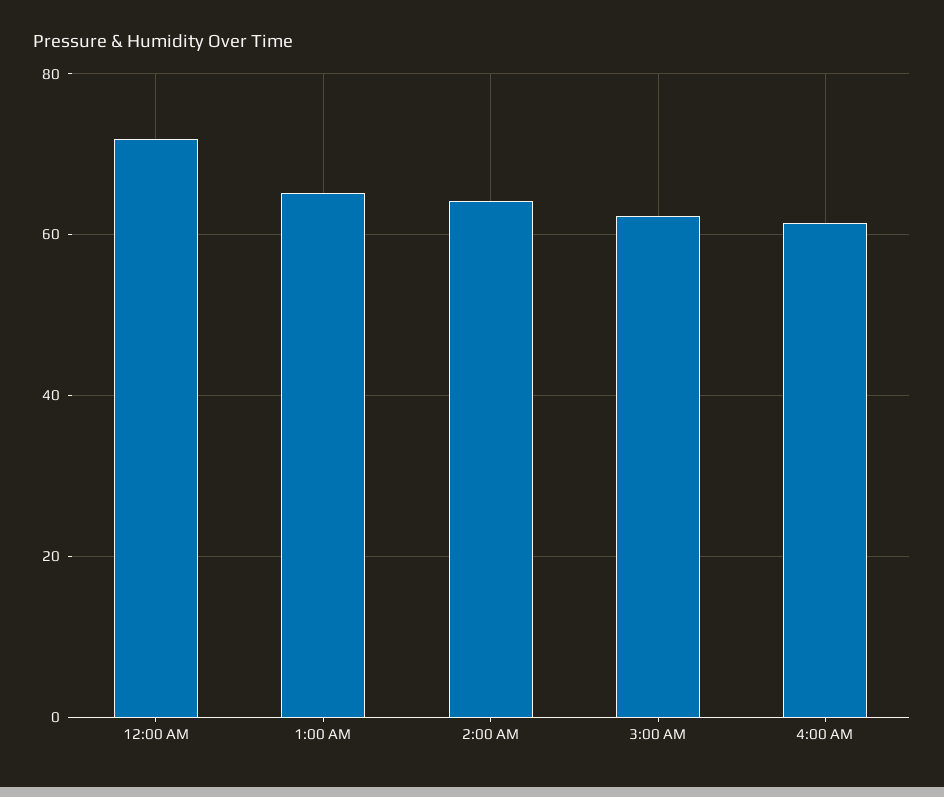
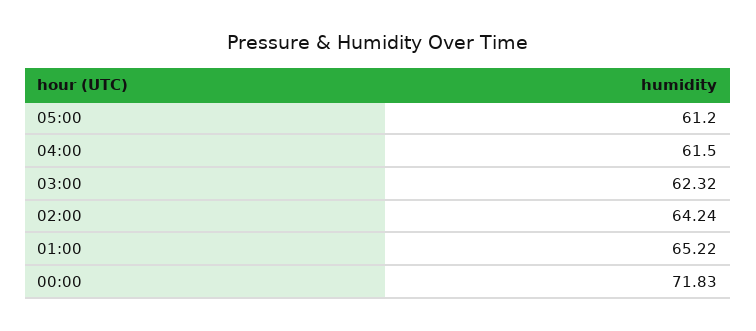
05:00: none -> 61.2

